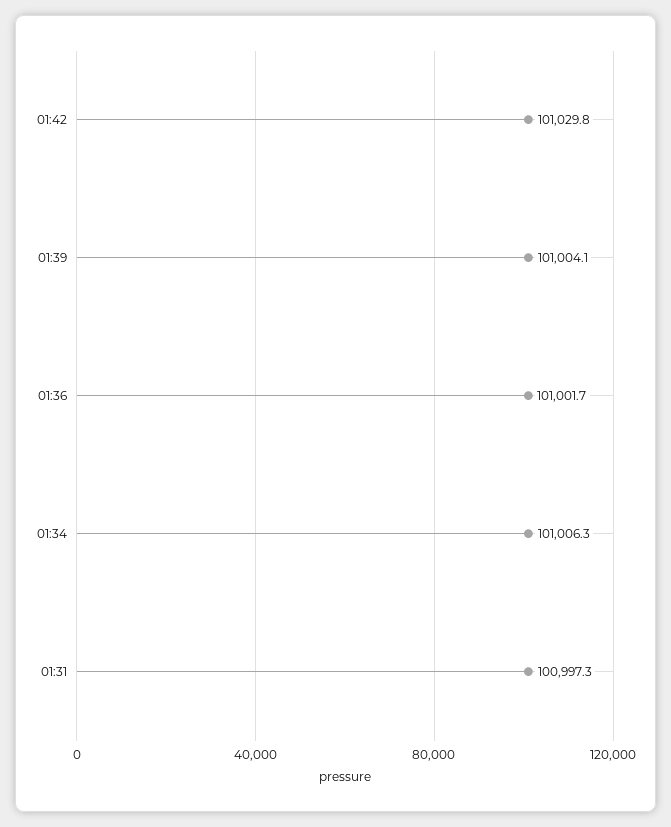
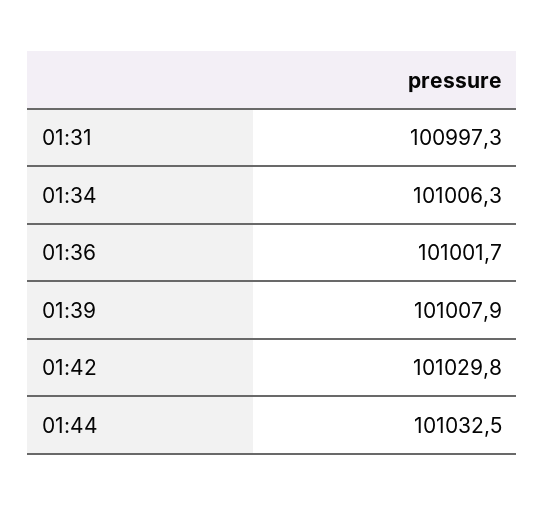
01:39: 101004.1 -> 101007.9
01:44: none -> 101032.5

